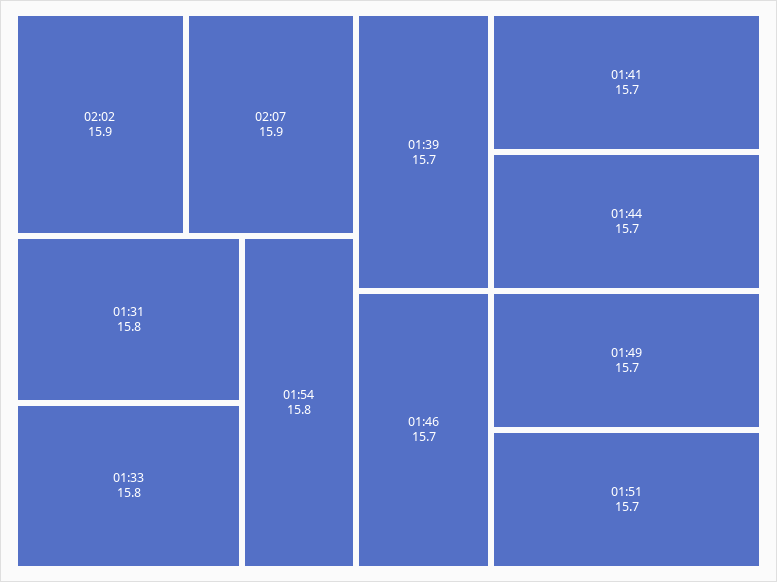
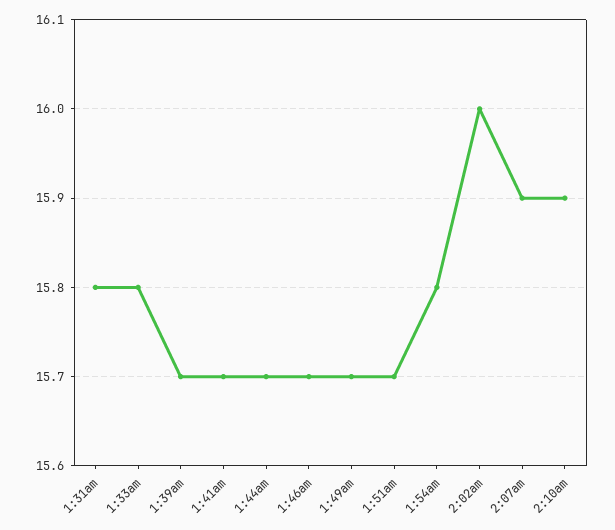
02:02: 15.9 -> 16
2:10am: none -> 15.9

